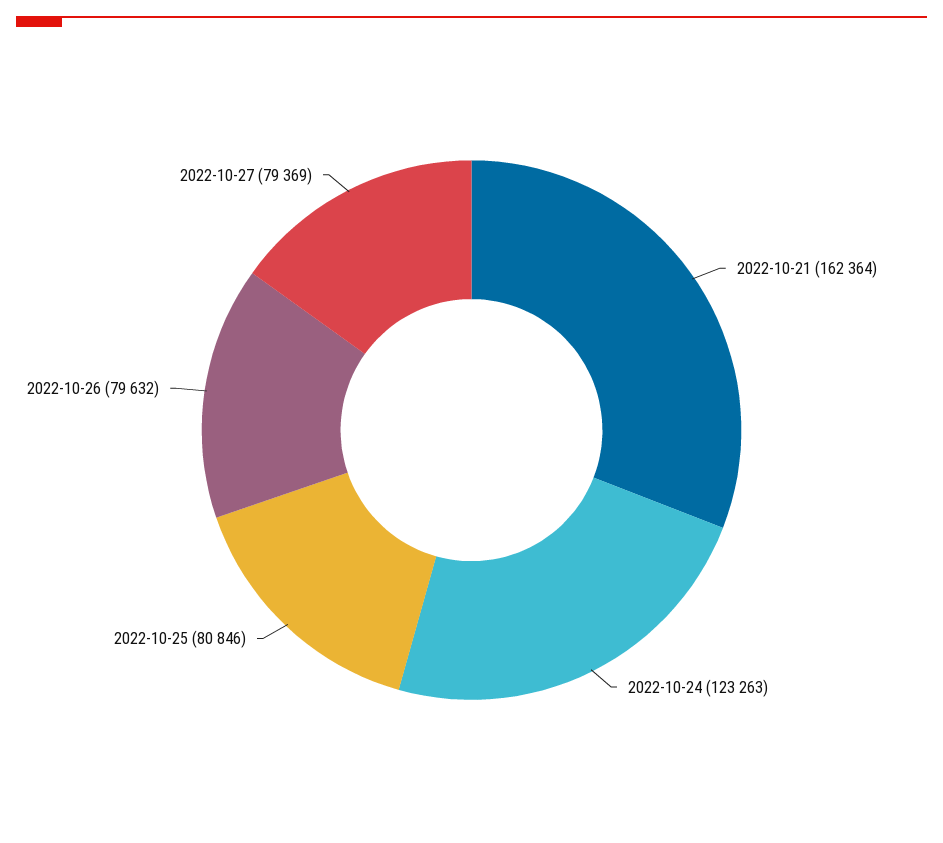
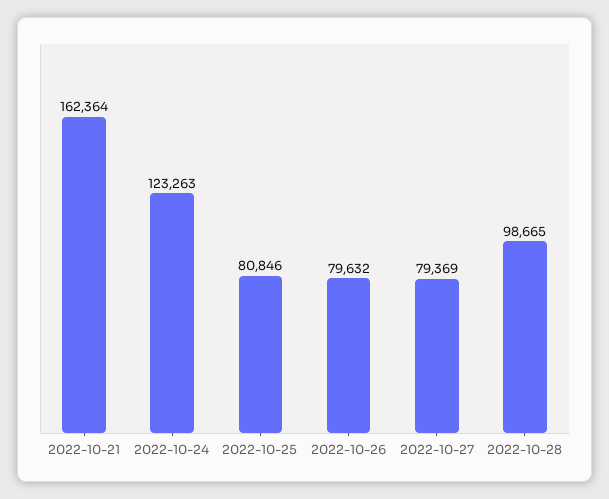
2022-10-28: none -> 98665

